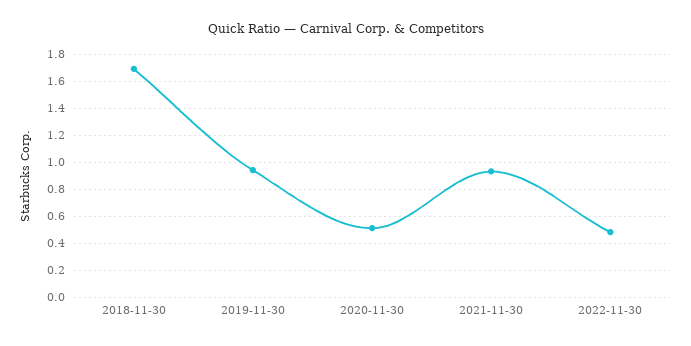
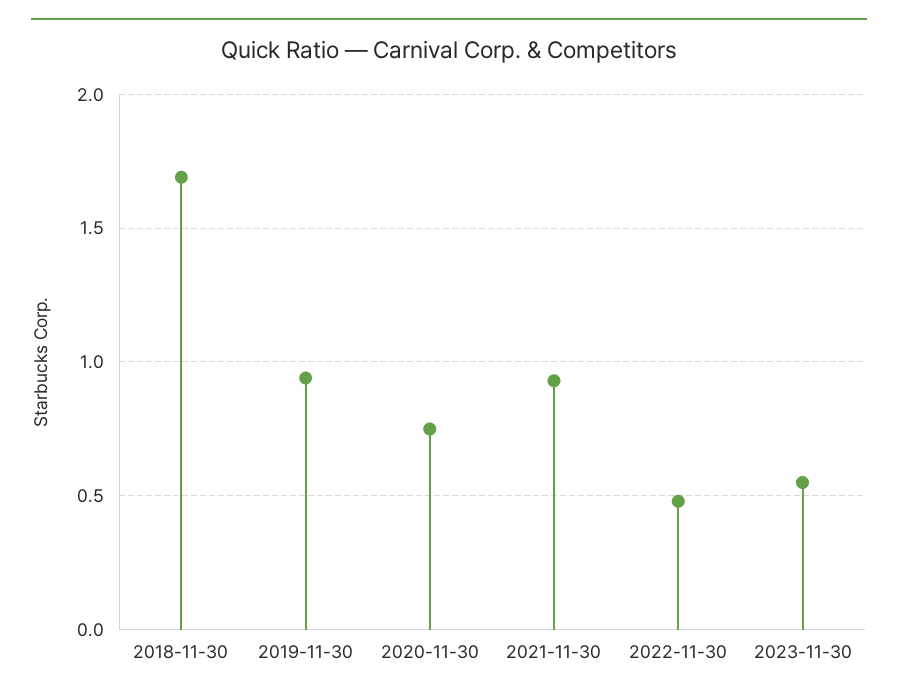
2020-11-30: 0.5 -> 0.75
2023-11-30: none -> 0.55

